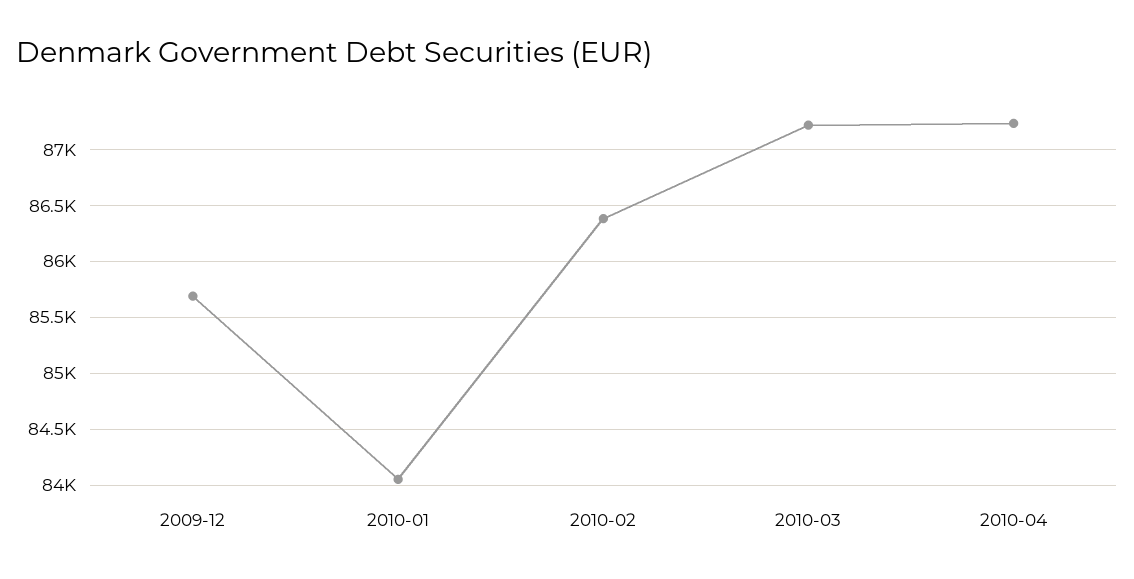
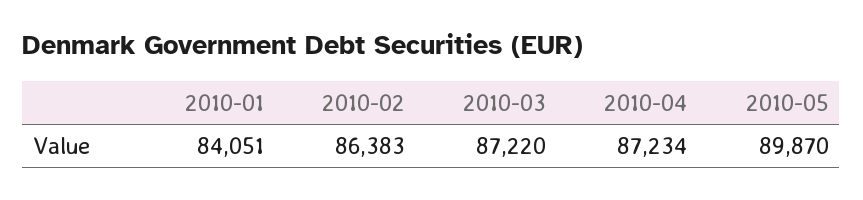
2009-12: 85700 -> none
2010-05: none -> 89870

